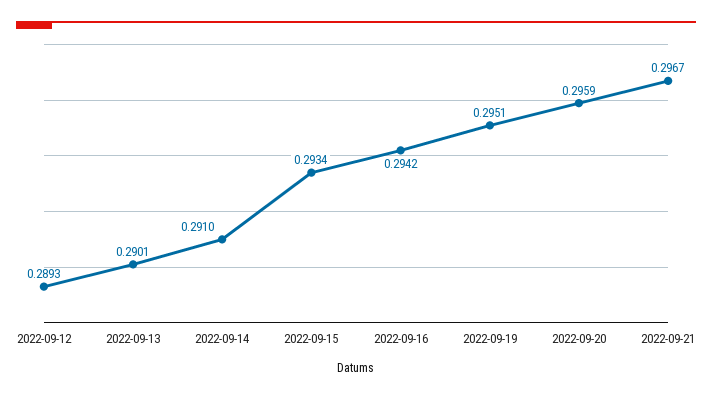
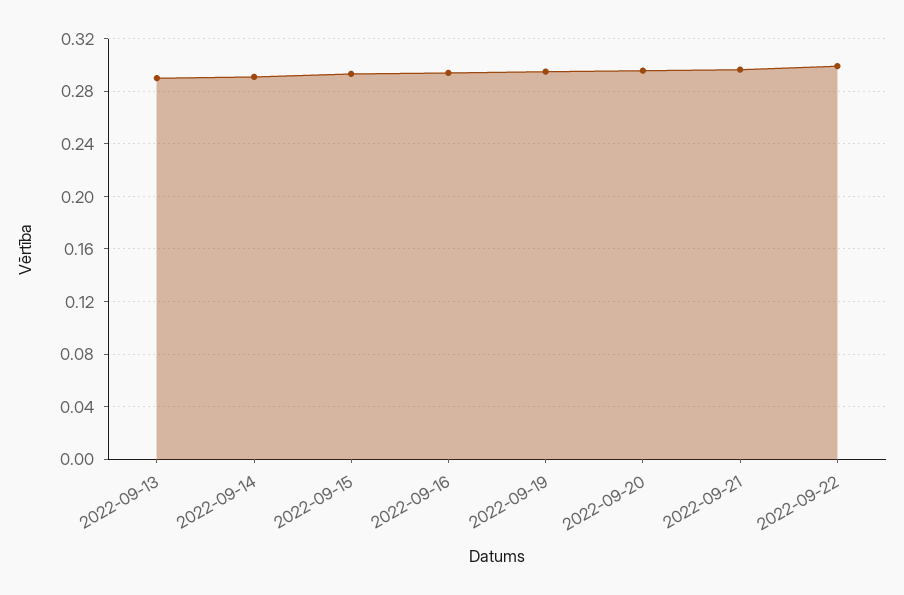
2022-09-12: 0.2893 -> none
2022-09-22: none -> 0.3

